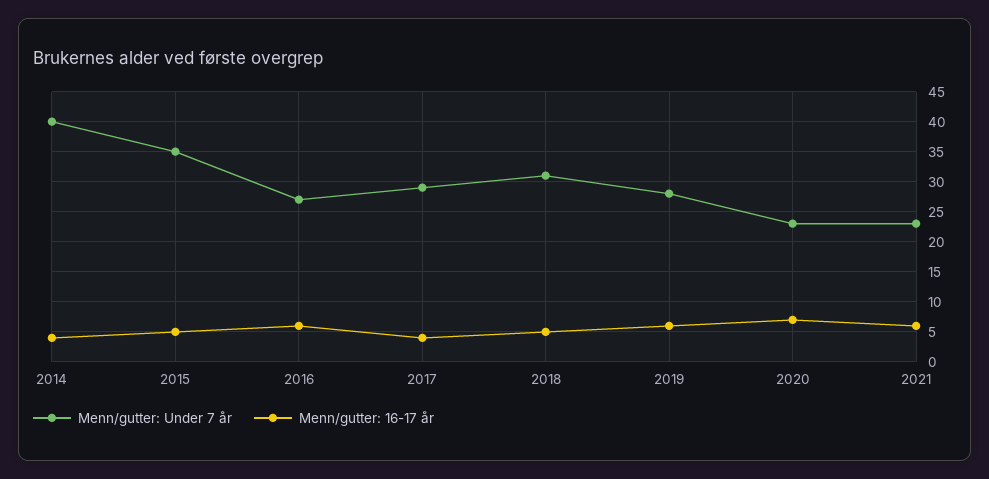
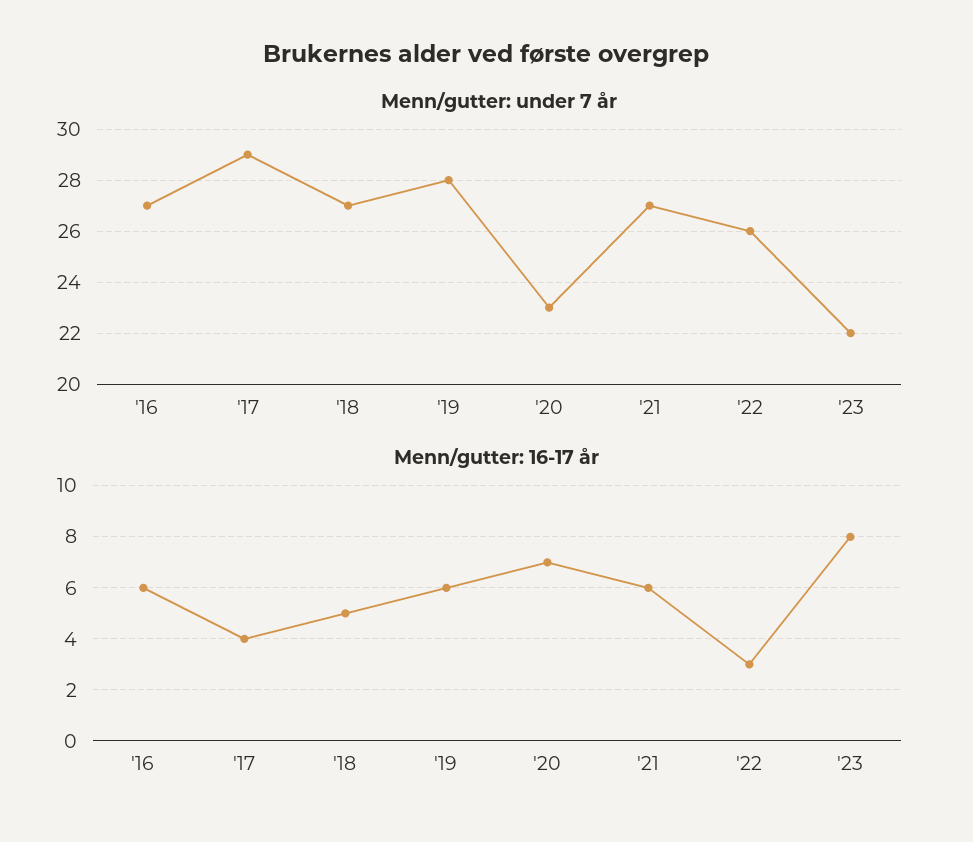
Menn/gutter: Under 7 år, 2014: 40 -> none
Menn/gutter: 16-17 år, 2014: 4 -> none
Menn/gutter: Under 7 år, 2015: 35 -> none
Menn/gutter: 16-17 år, 2015: 5 -> none
Menn/gutter: Under 7 år, 2018: 31 -> 27
Menn/gutter: Under 7 år, 2021: 23 -> 27
Menn/gutter: Under 7 år, '22: none -> 26
Menn/gutter: Under 7 år, '23: none -> 22
Menn/gutter: 16-17 år, '22: none -> 3
Menn/gutter: 16-17 år, '23: none -> 8

